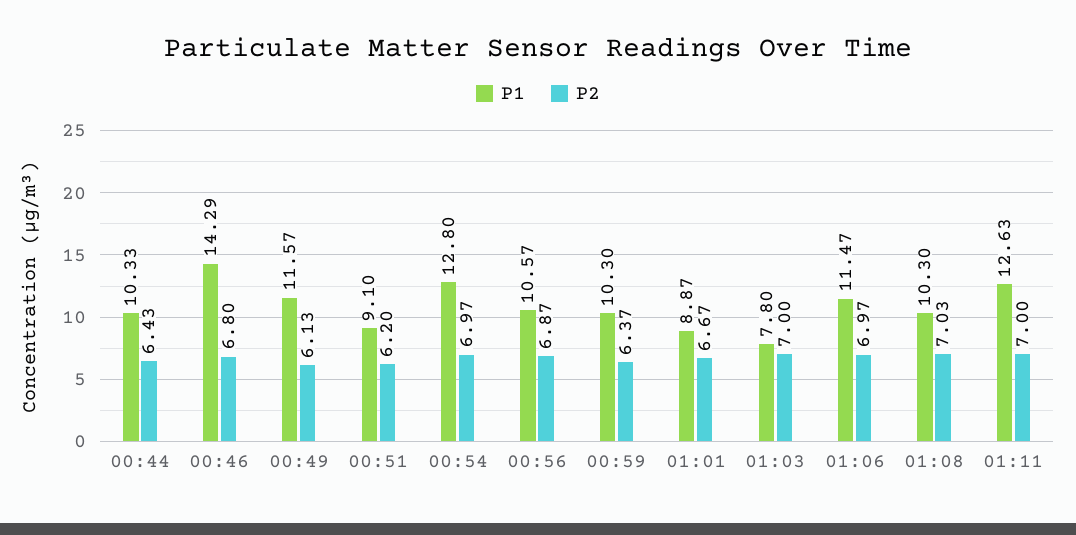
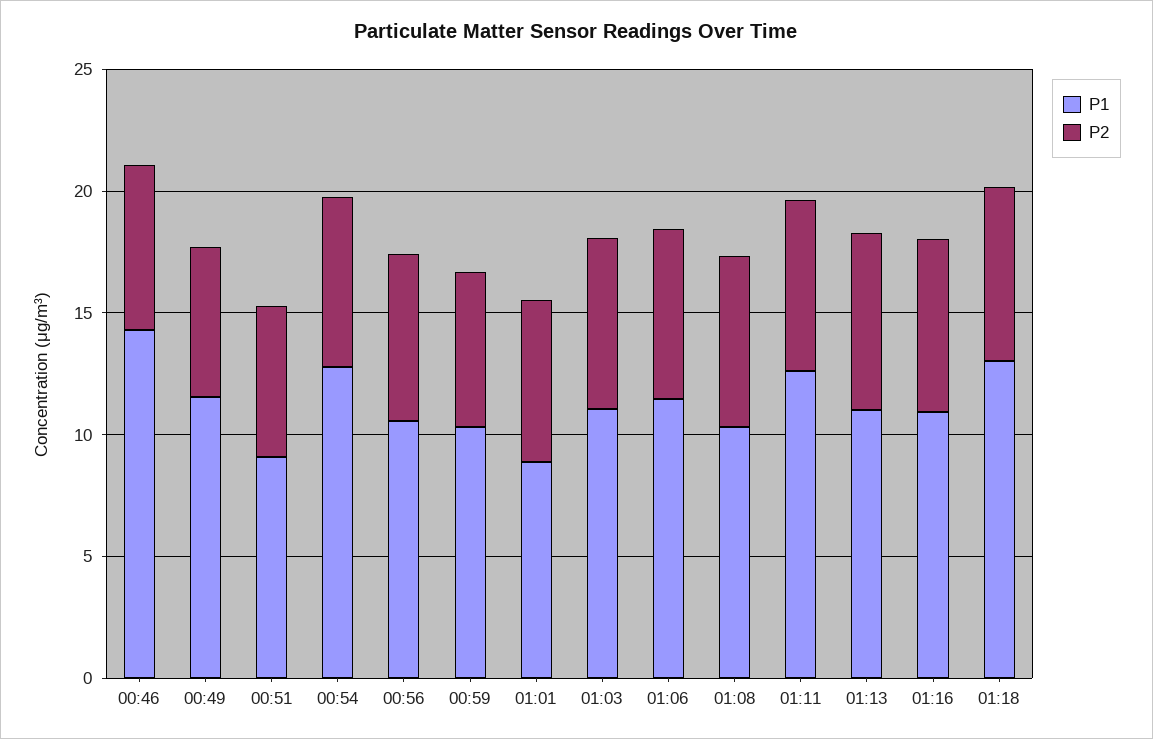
P1, 00:44: 10.33 -> none
P2, 00:44: 6.43 -> none
P1, 01:03: 7.8 -> 11
P1, 01:13: none -> 11
P2, 01:13: none -> 7
P1, 01:16: none -> 11
P2, 01:16: none -> 7
P1, 01:18: none -> 13
P2, 01:18: none -> 7

